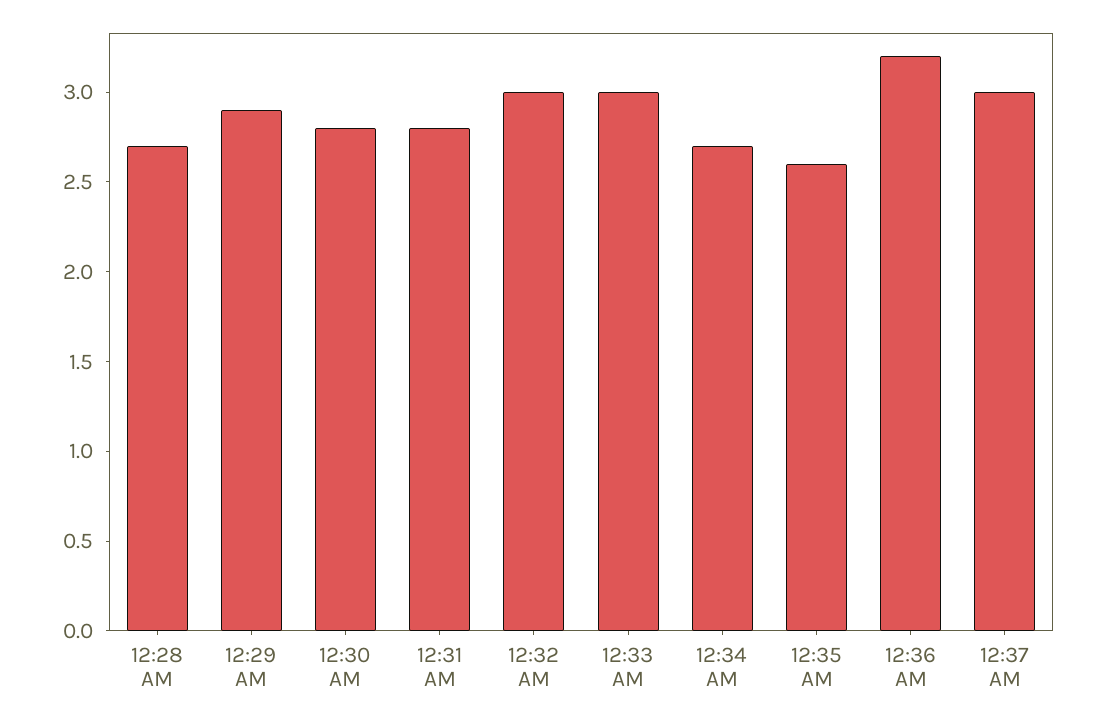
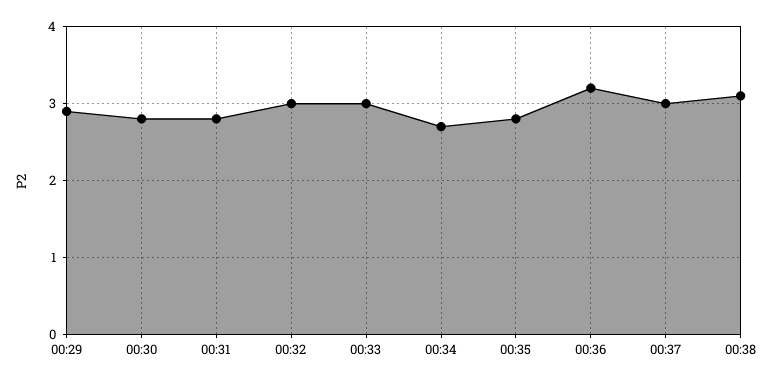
12:28 AM: 2.7 -> none
12:35 AM: 2.6 -> 2.8
00:38: none -> 3.1

